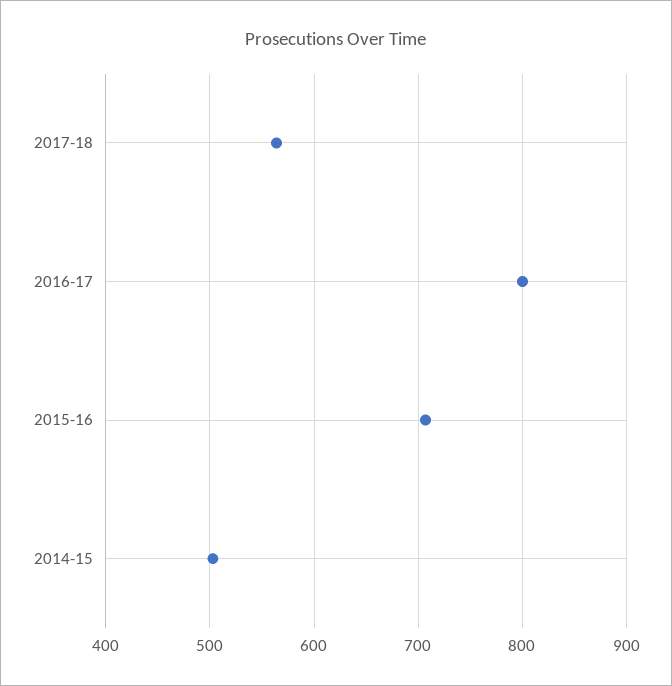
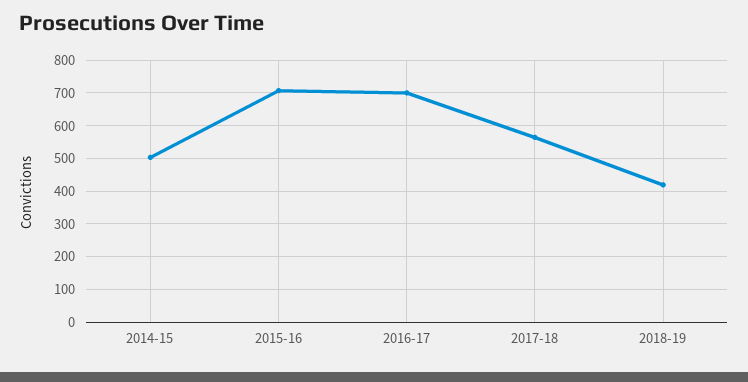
2016-17: 800 -> 700
2018-19: none -> 420

